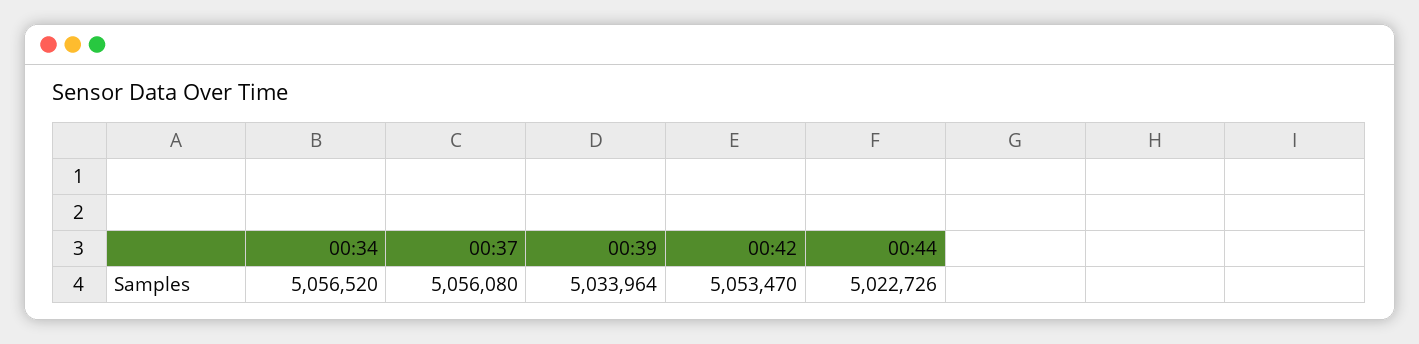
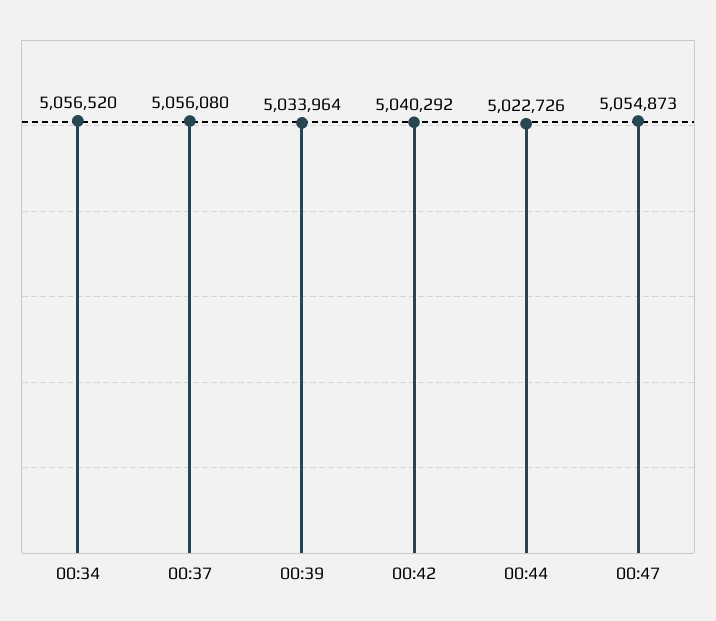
00:42: 5053470 -> 5040292
00:47: none -> 5054873

